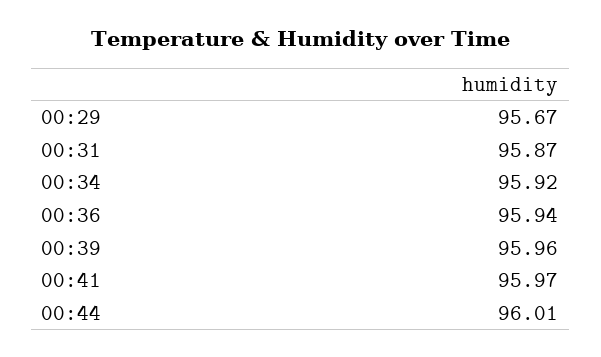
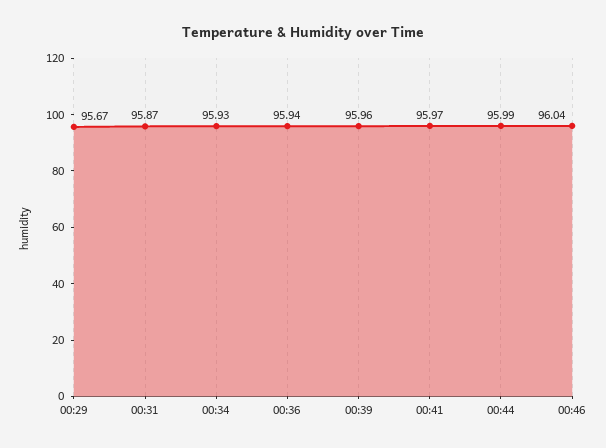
00:34: 95.92 -> 95.93
00:44: 96.01 -> 95.99
00:46: none -> 96.04

